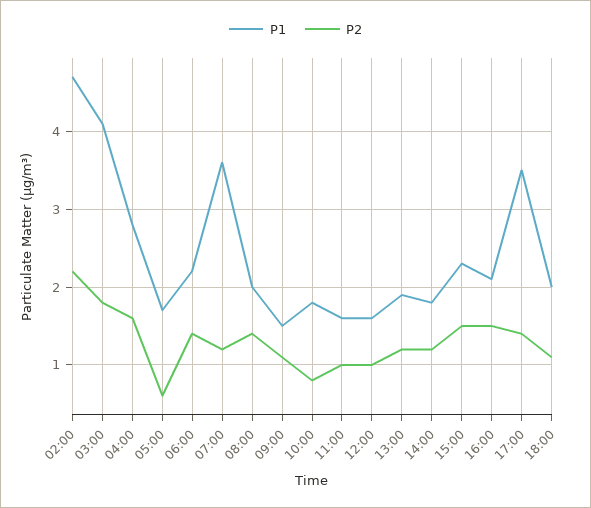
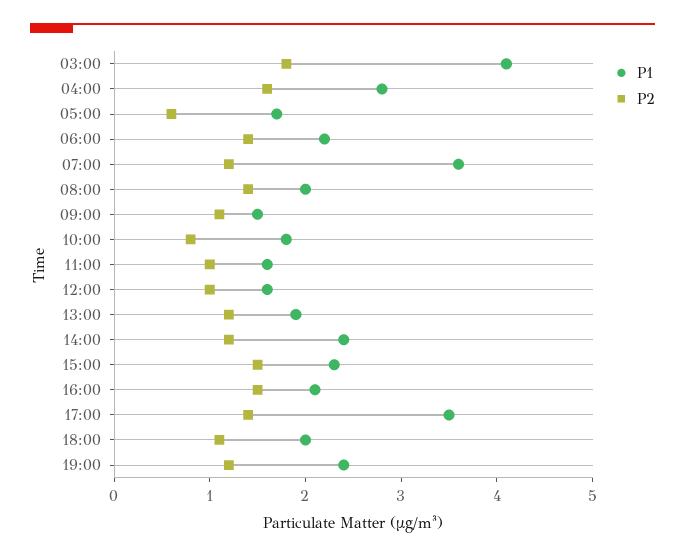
P1, 02:00: 4.7 -> none
P2, 02:00: 2.2 -> none
P1, 14:00: 1.8 -> 2.4
P1, 19:00: none -> 2.4
P2, 19:00: none -> 1.2

